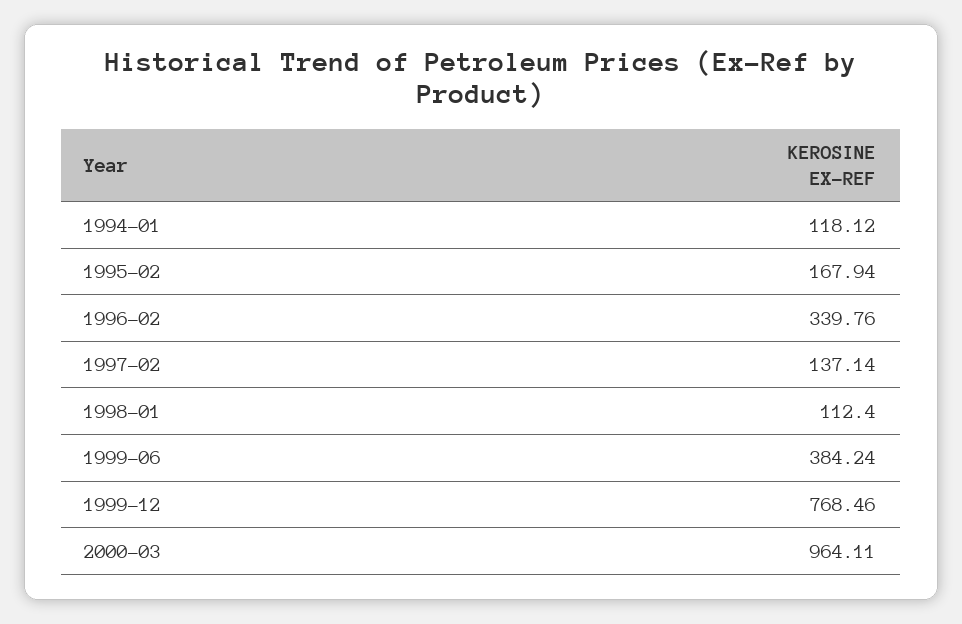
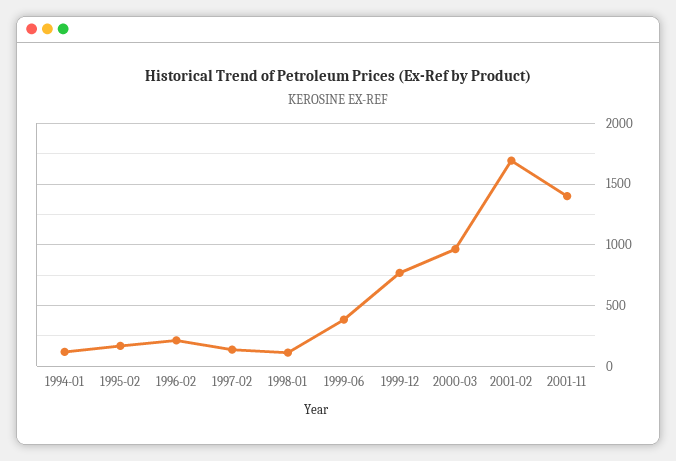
1996-02: 339.76 -> 200
2001-02: none -> 1700
2001-11: none -> 1400

